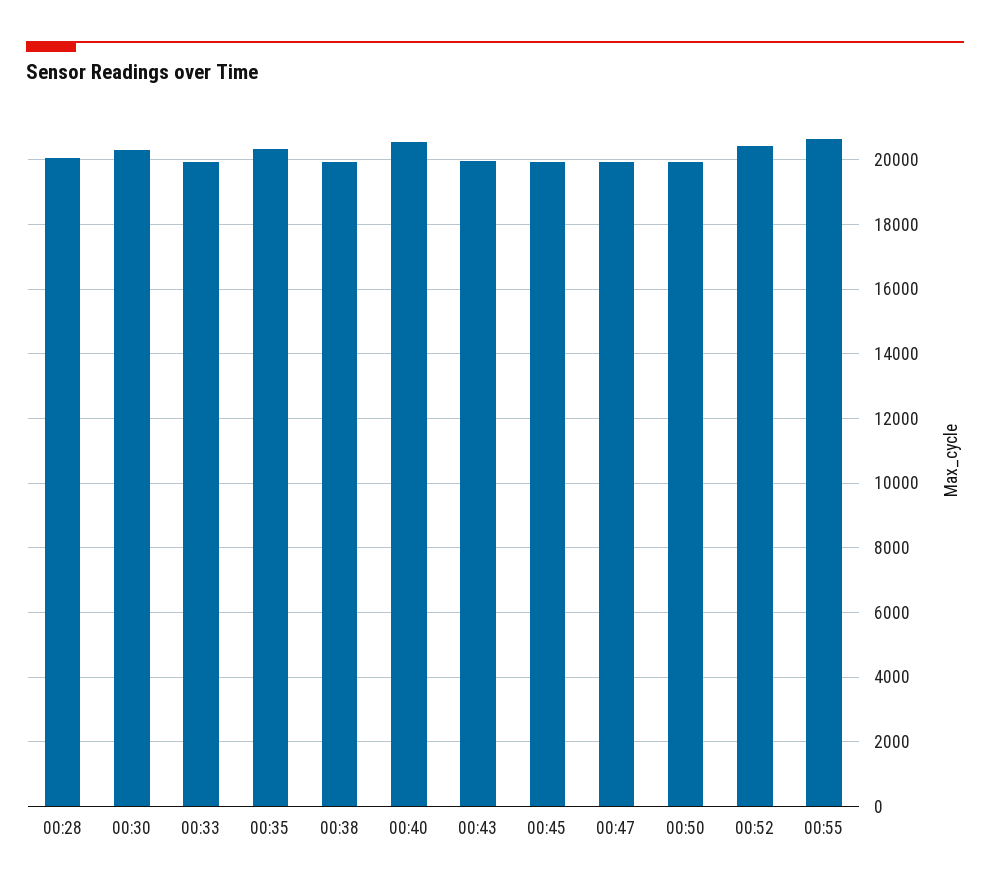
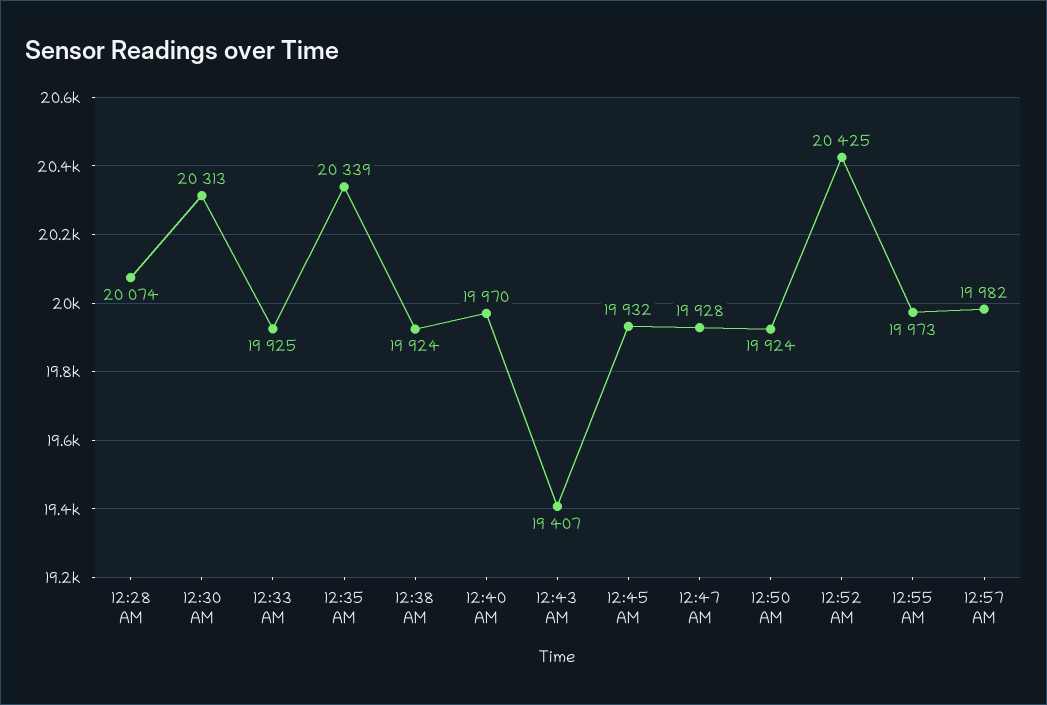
00:40: 20600 -> 19970
00:43: 20000 -> 19407
00:55: 20600 -> 19973
12:57 AM: none -> 19982

